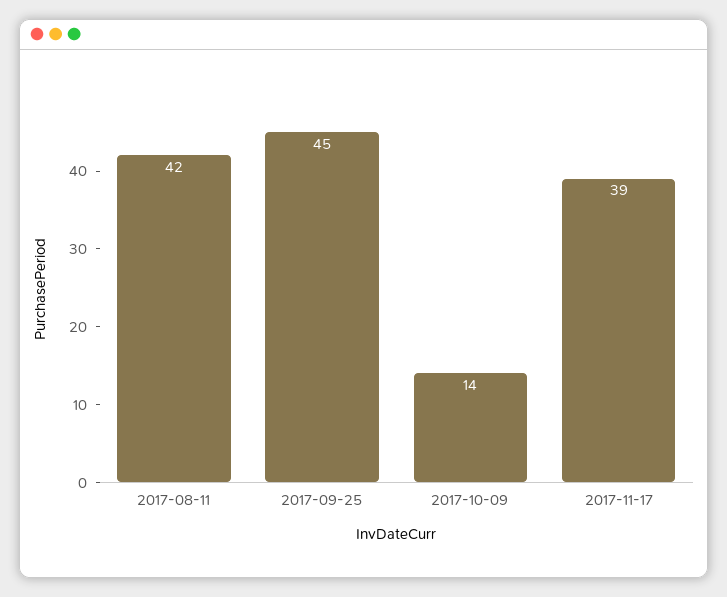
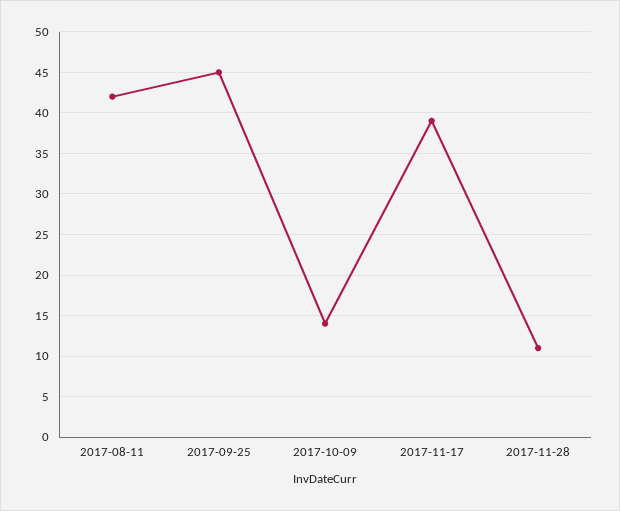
2017-11-28: none -> 11

